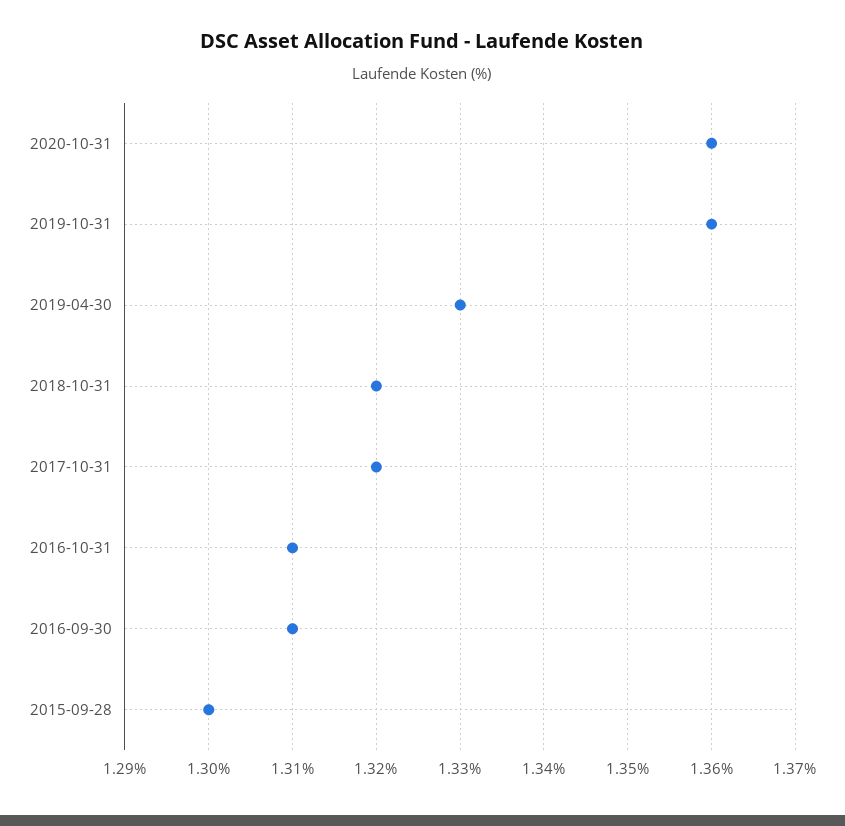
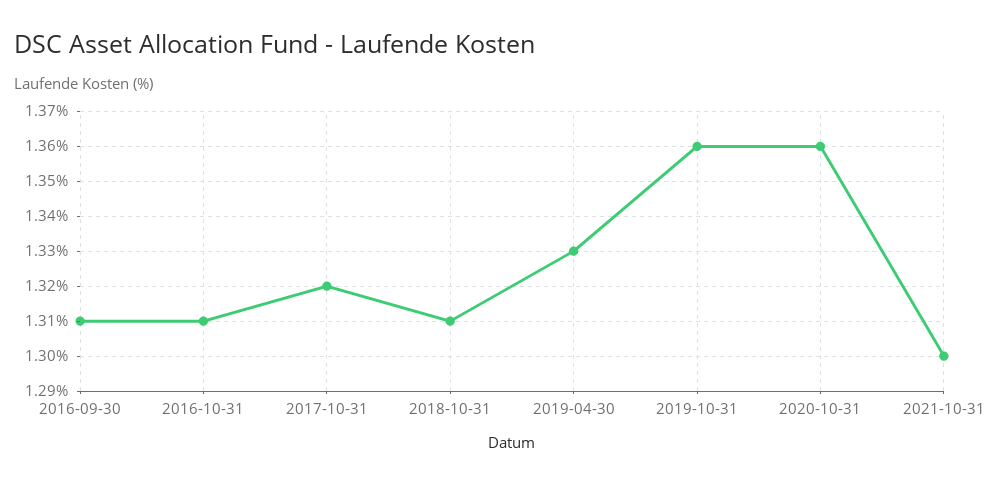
2018-10-31: 1.32 -> 1.31
2015-09-28: 1.3 -> none
2021-10-31: none -> 1.3

